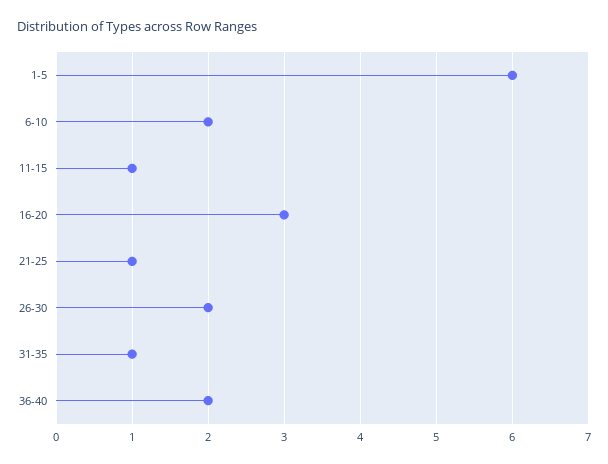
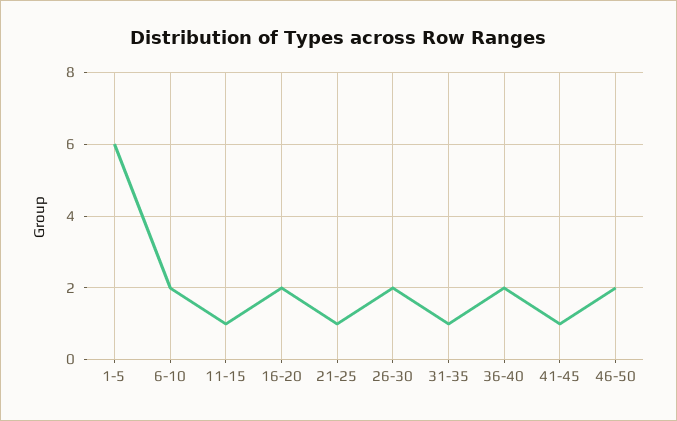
16-20: 3 -> 2
41-45: none -> 1
46-50: none -> 2

